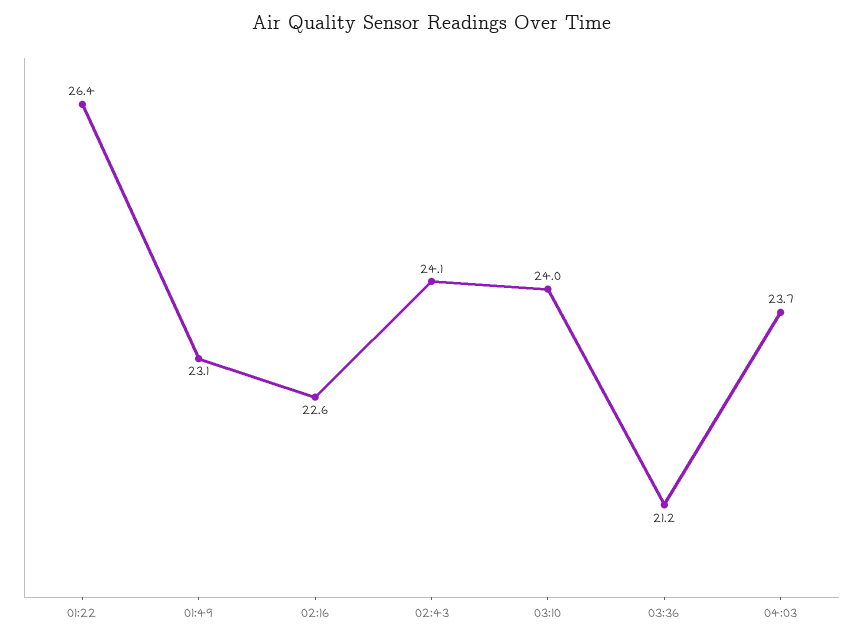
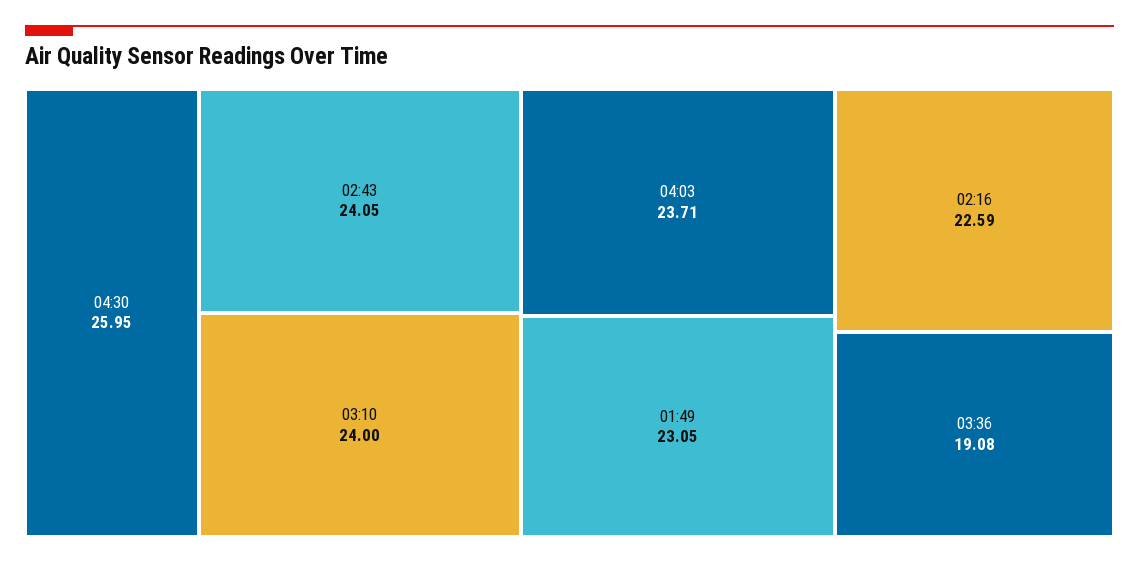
01:22: 26.4 -> none
03:36: 21.2 -> 19.08
04:30: none -> 25.95

